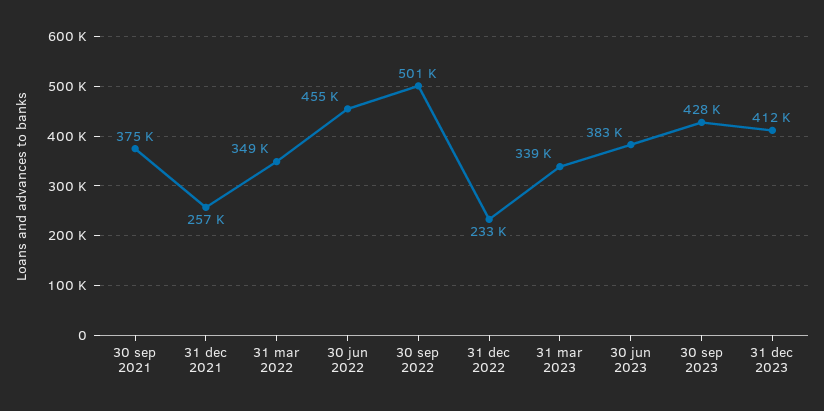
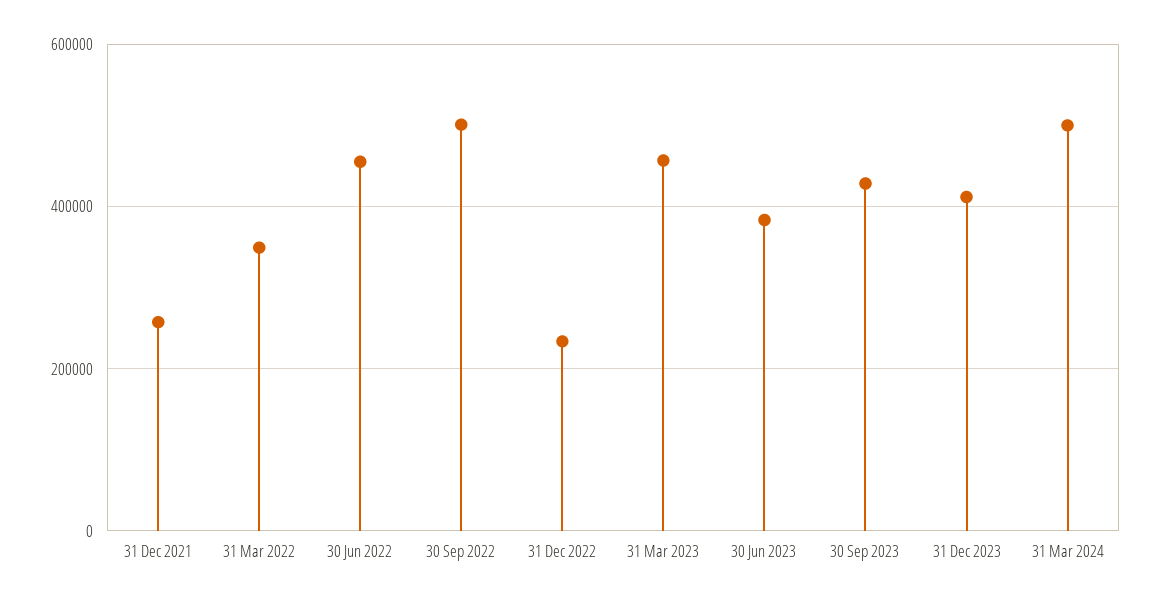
30 sep 2021: 375000 -> none
31 mar 2023: 339000 -> 460000
31 Mar 2024: none -> 500000

